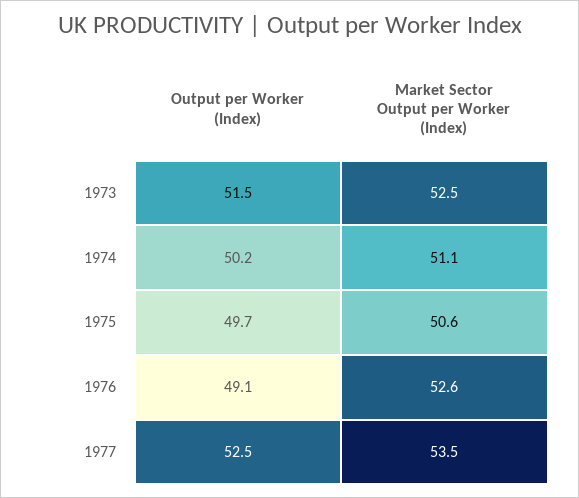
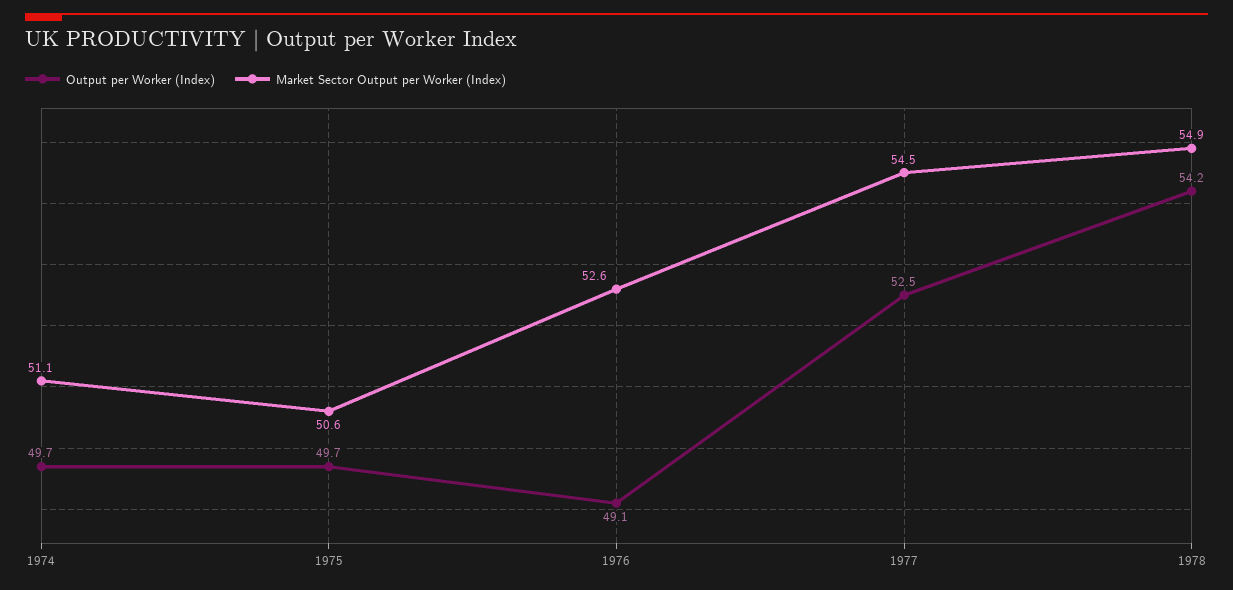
Output per Worker (Index), 1973: 51.5 -> none
Market Sector Output per Worker (Index), 1973: 52.5 -> none
Output per Worker (Index), 1974: 50.2 -> 49.7
Market Sector Output per Worker (Index), 1977: 53.5 -> 54.5
Output per Worker (Index), 1978: none -> 54.2
Market Sector Output per Worker (Index), 1978: none -> 54.9

